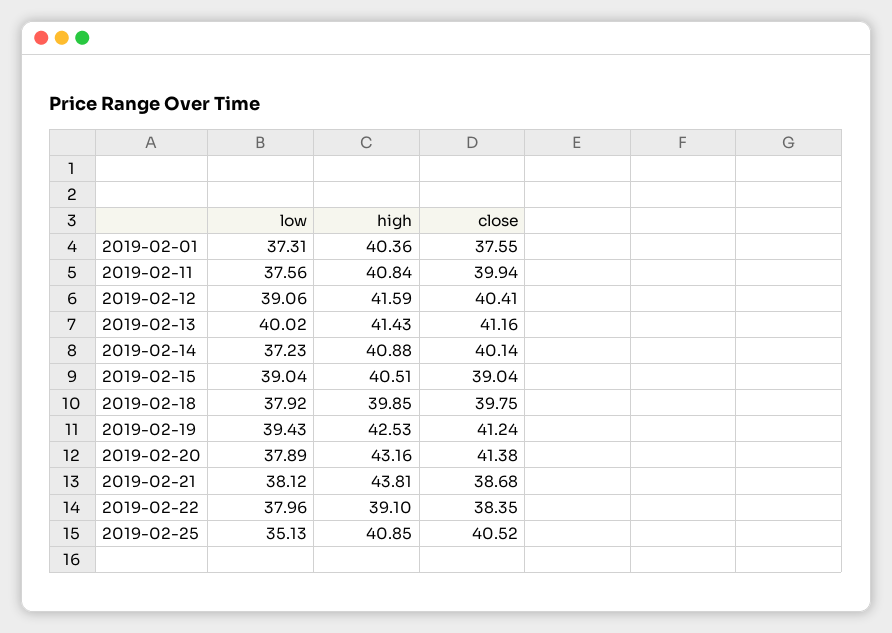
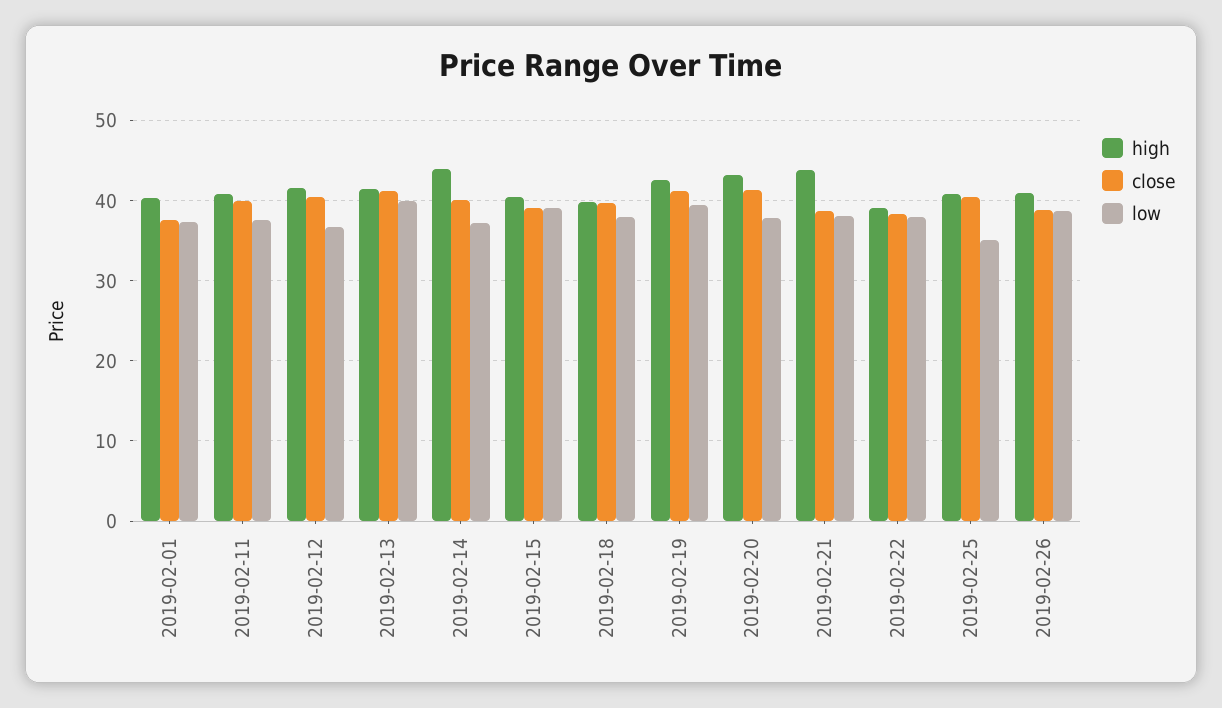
low, 2019-02-12: 39.06 -> 37
high, 2019-02-14: 40.88 -> 44
high, 2019-02-26: none -> 41
close, 2019-02-26: none -> 39
low, 2019-02-26: none -> 39

